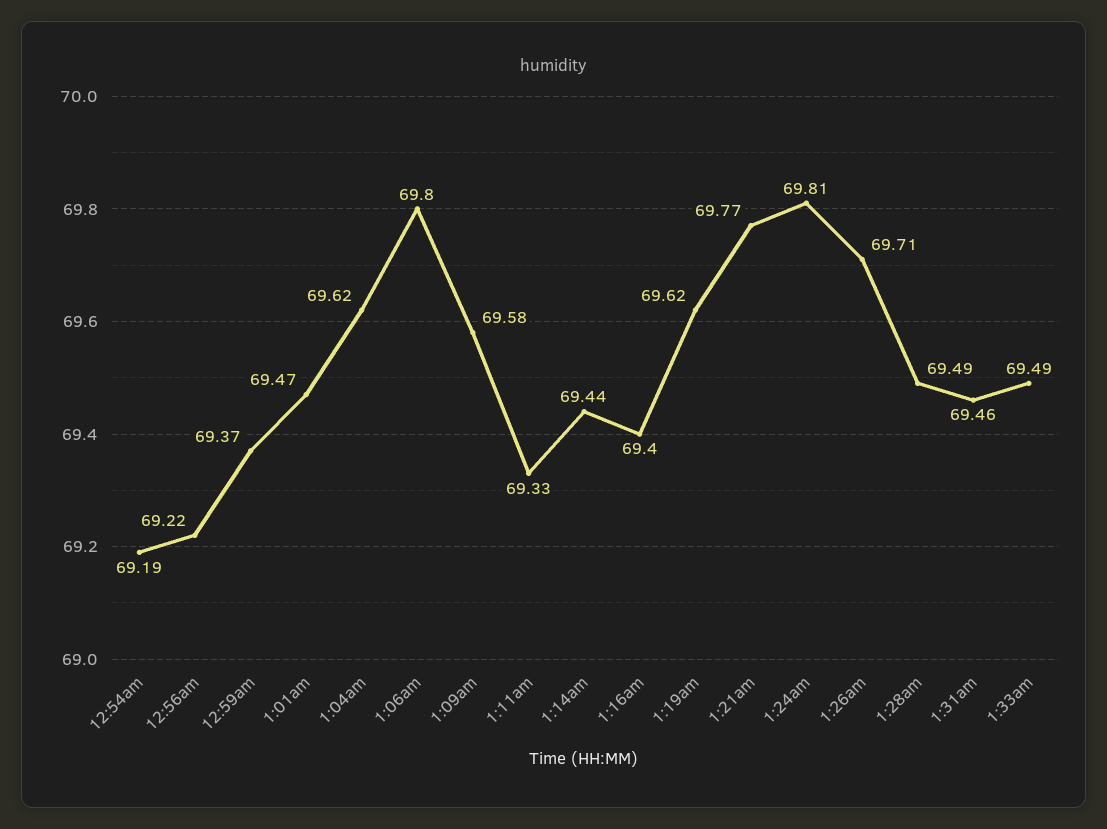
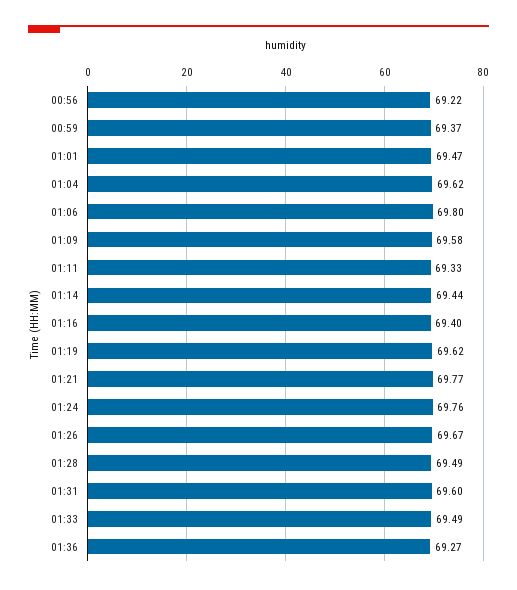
12:54am: 69.19 -> none
1:24am: 69.81 -> 69.76
1:26am: 69.71 -> 69.67
1:31am: 69.46 -> 69.6
01:36: none -> 69.27

